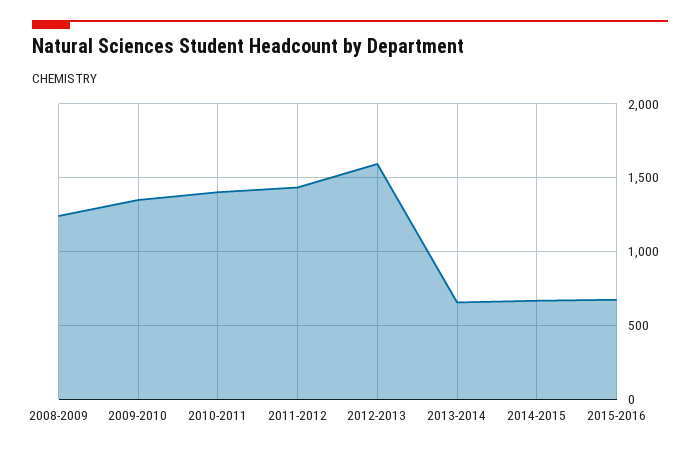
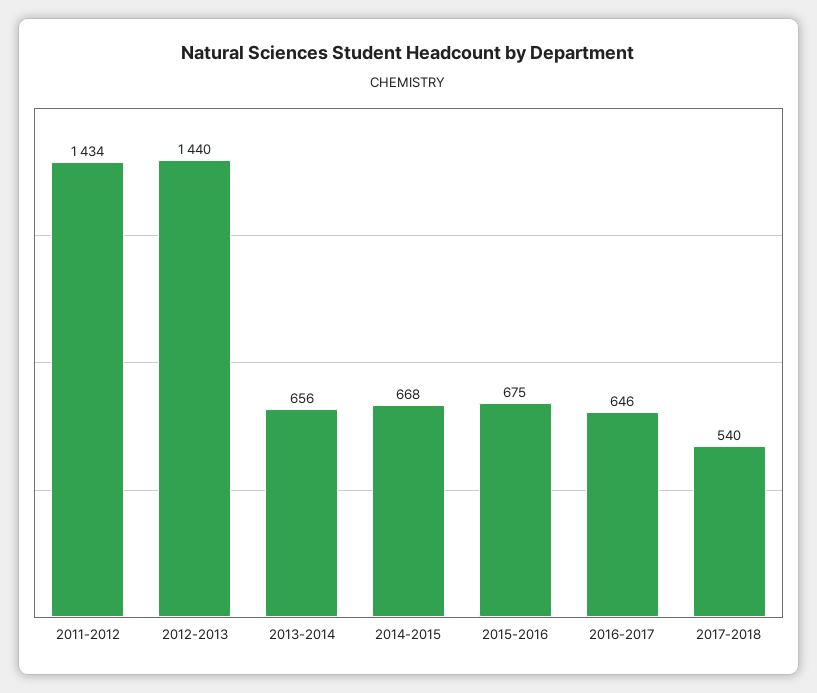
2008-2009: 1250 -> none
2009-2010: 1350 -> none
2010-2011: 1400 -> none
2012-2013: 1600 -> 1440
2016-2017: none -> 646
2017-2018: none -> 540

